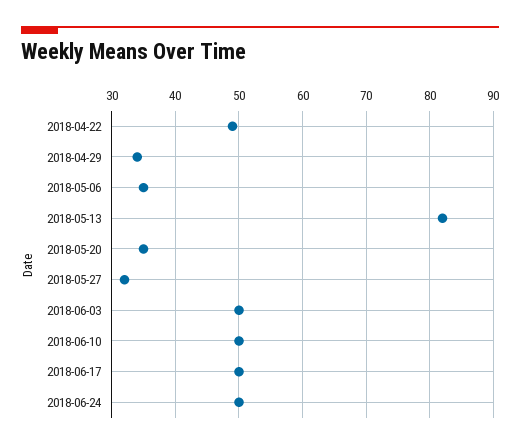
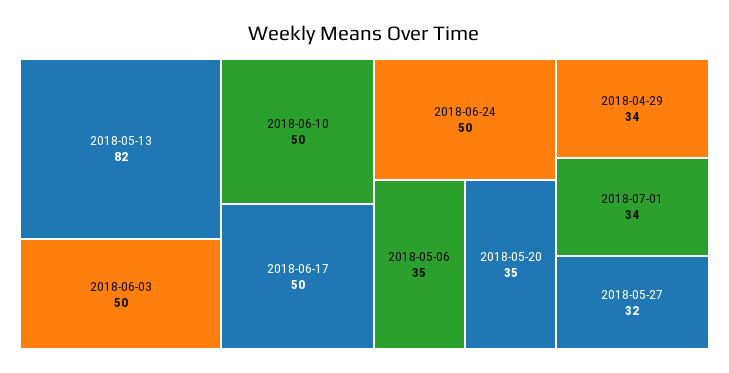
2018-04-22: 49 -> none
2018-07-01: none -> 34

